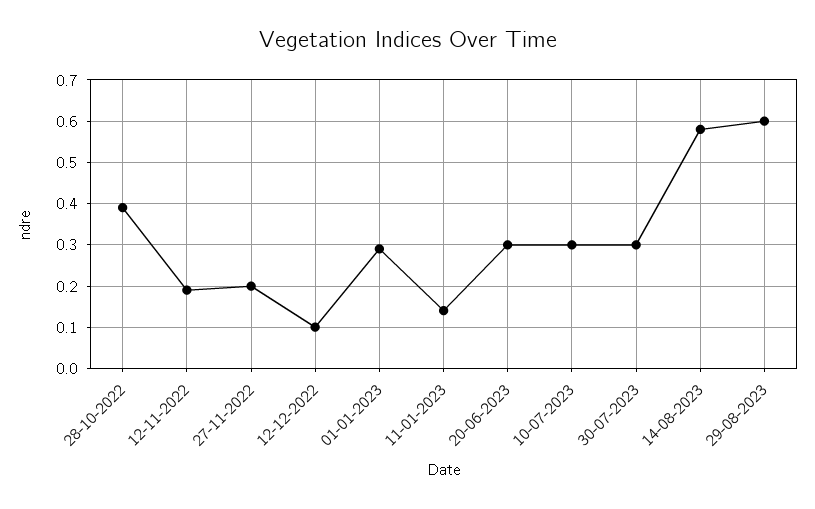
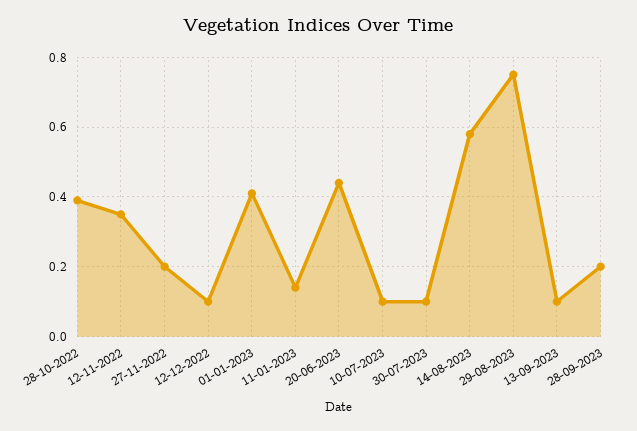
12-11-2022: 0.2 -> 0.35
01-01-2023: 0.3 -> 0.4
20-06-2023: 0.3 -> 0.45
10-07-2023: 0.3 -> 0.1
30-07-2023: 0.3 -> 0.1
29-08-2023: 0.6 -> 0.75
13-09-2023: none -> 0.1
28-09-2023: none -> 0.2

